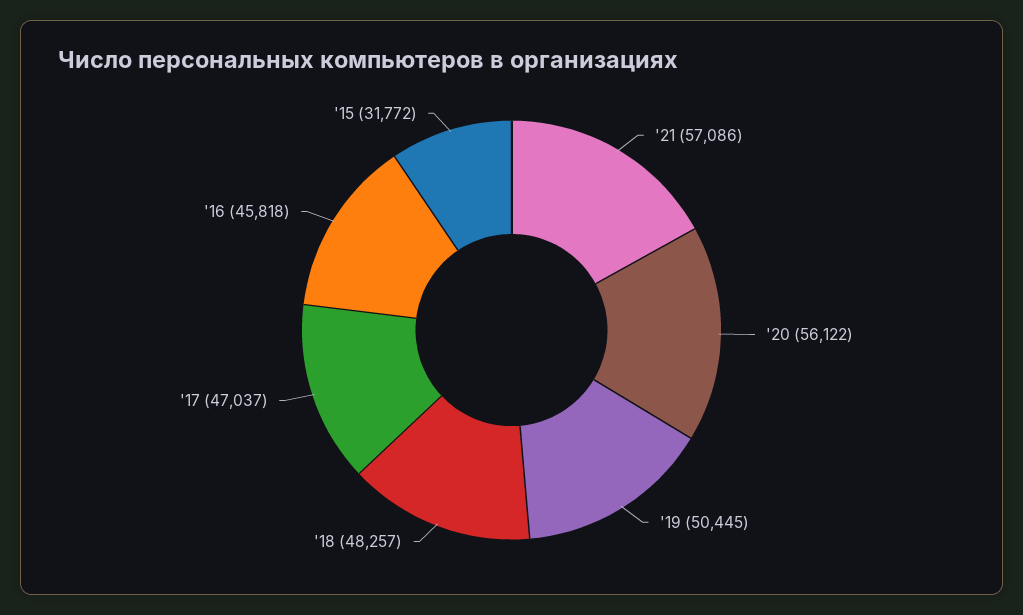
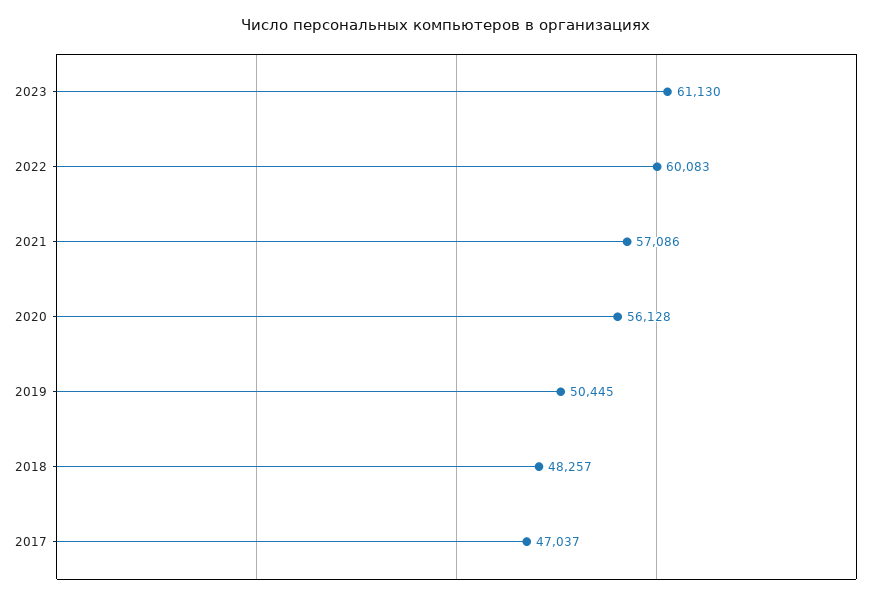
'20: 56122 -> 56128
'16: 45818 -> none
'15: 31772 -> none
2023: none -> 61130
2022: none -> 60083

